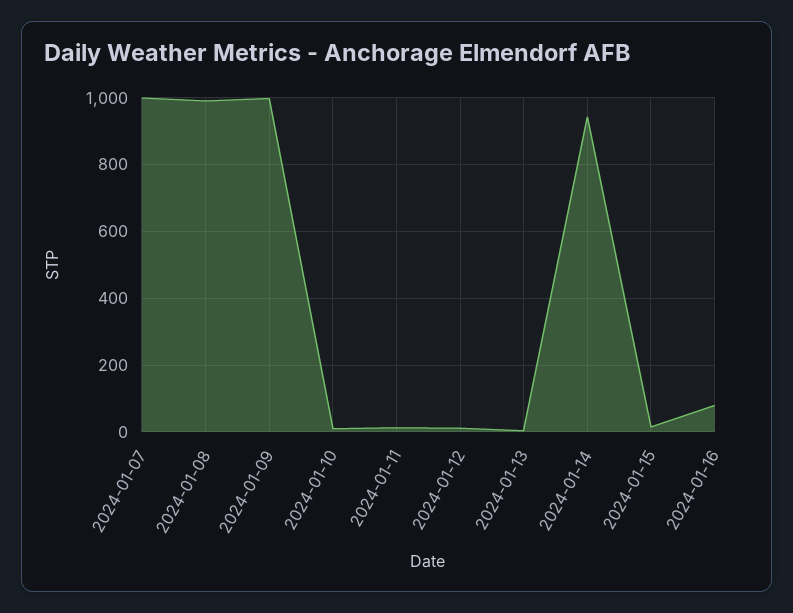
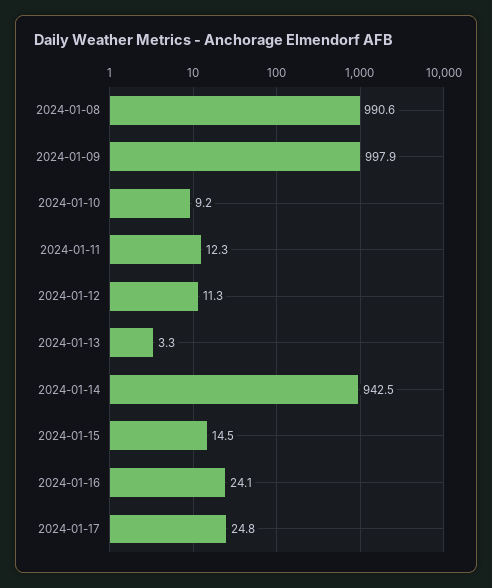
2024-01-07: 1000 -> none
2024-01-16: 80 -> 24.1
2024-01-17: none -> 24.8

